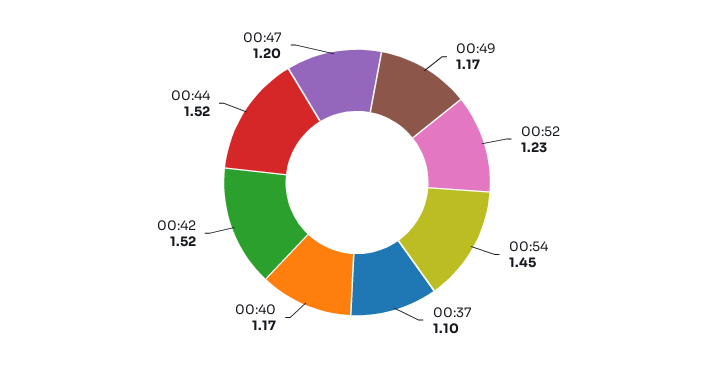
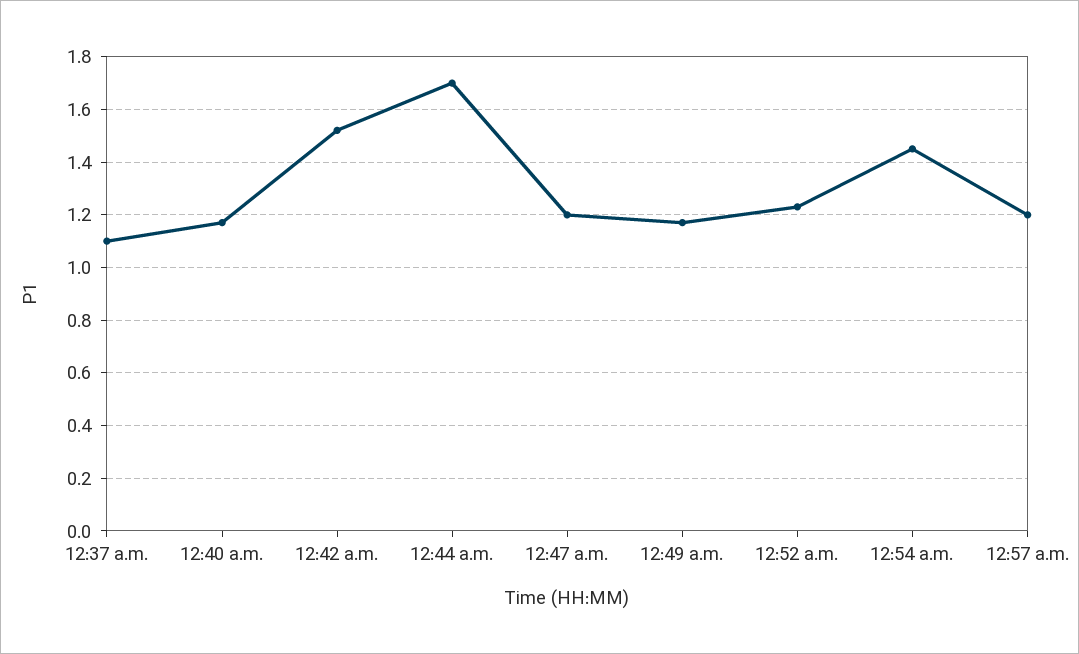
00:44: 1.52 -> 1.7
12:57 a.m.: none -> 1.2

